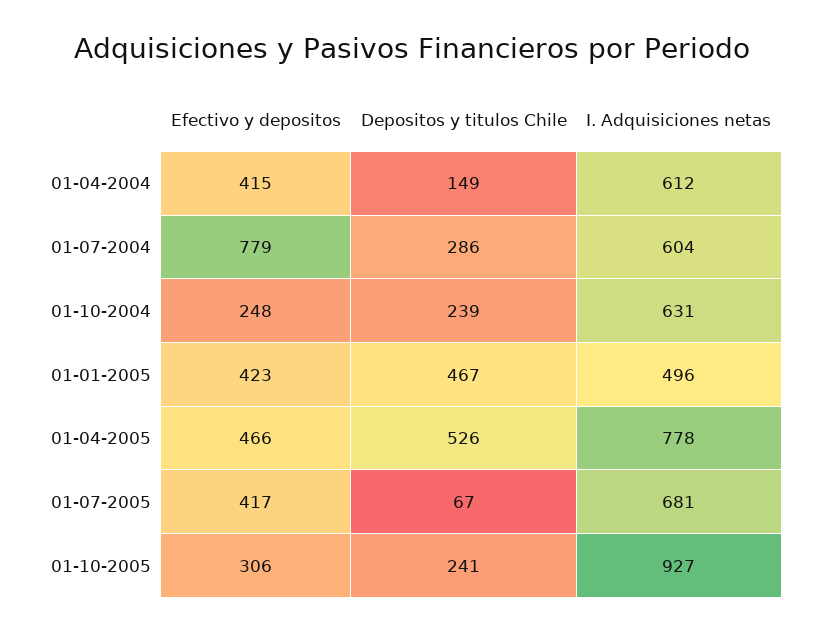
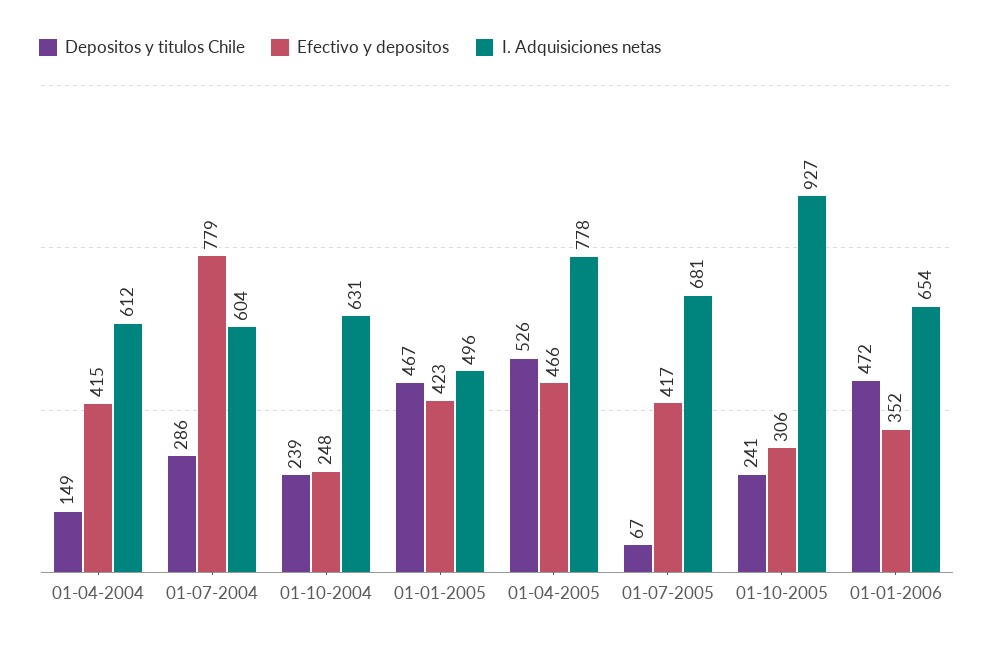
Depositos y titulos Chile, 01-01-2006: none -> 472
Efectivo y depositos, 01-01-2006: none -> 352
I. Adquisiciones netas, 01-01-2006: none -> 654

